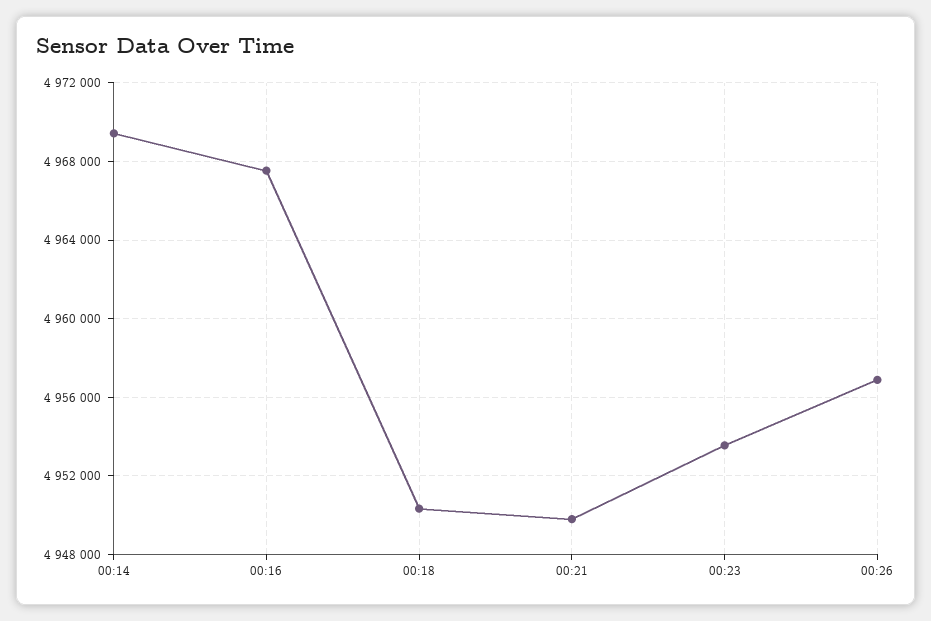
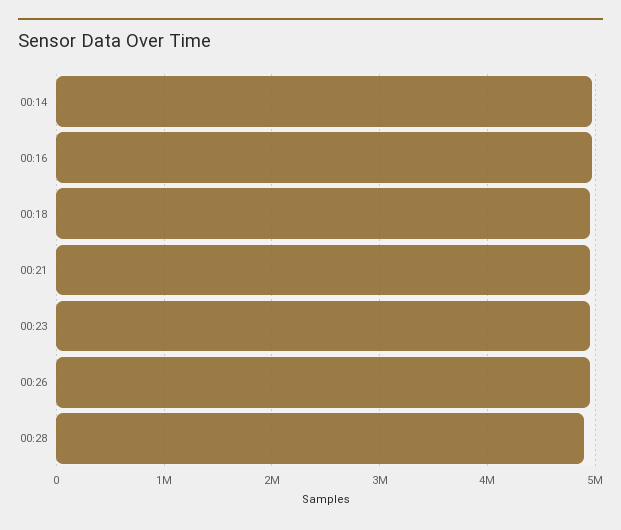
00:28: none -> 4900000

